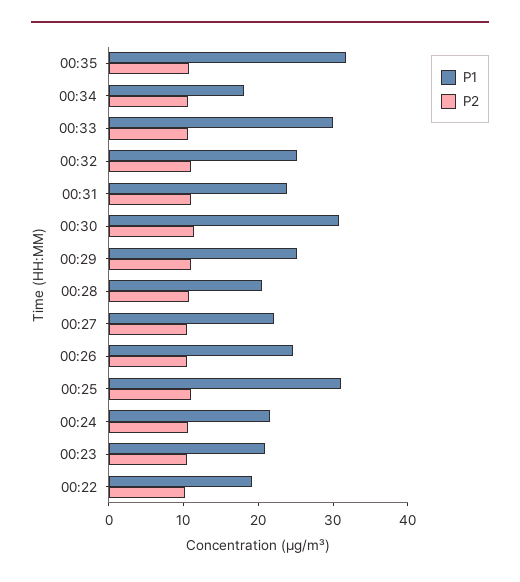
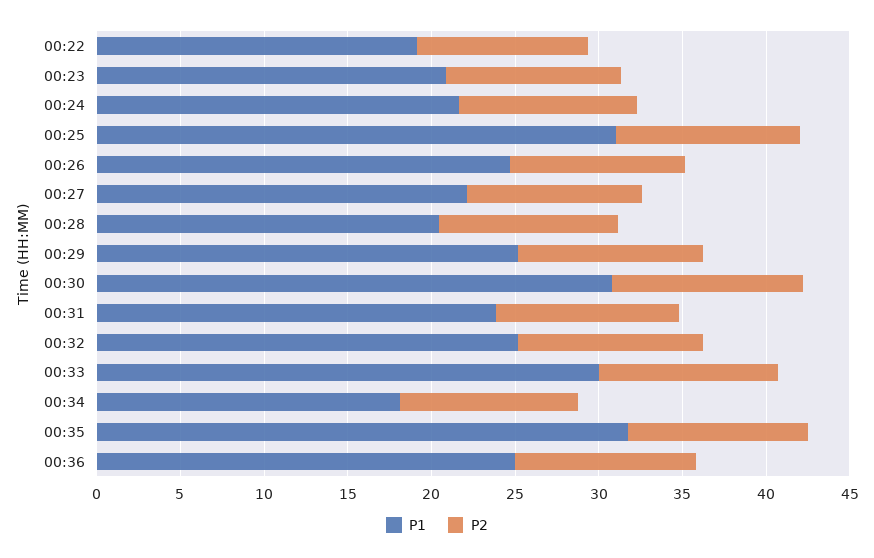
P1, 00:36: none -> 25
P2, 00:36: none -> 11

